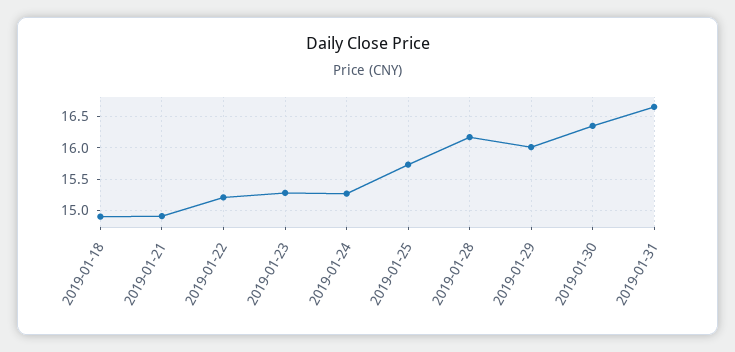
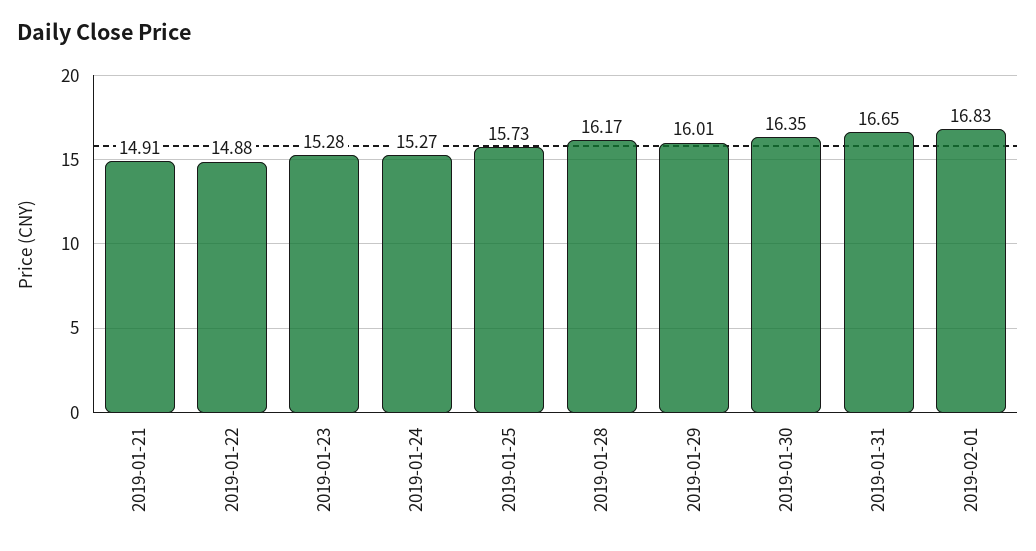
2019-01-18: 14.9 -> none
2019-01-22: 15.2 -> 14.88
2019-02-01: none -> 16.83

